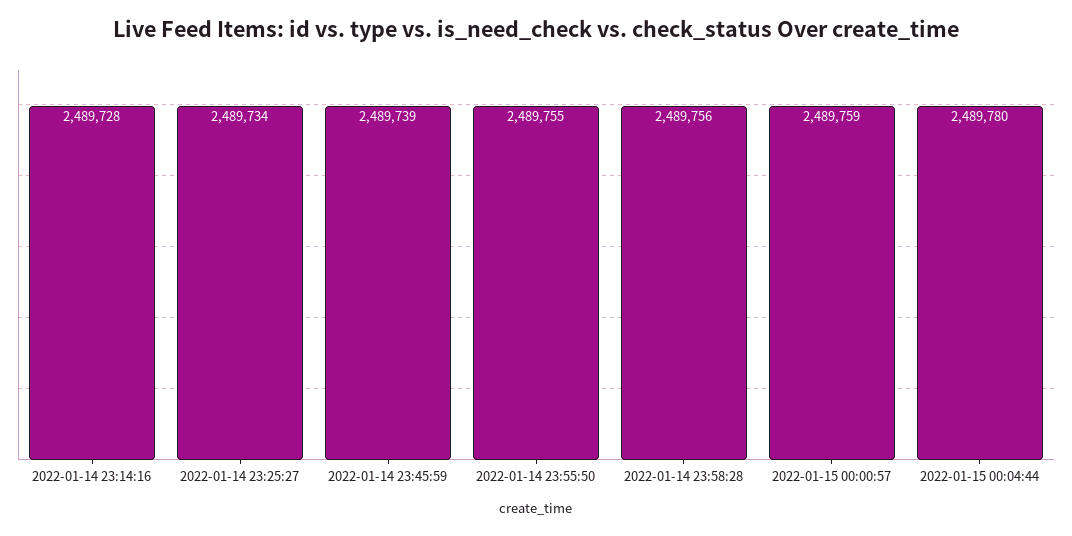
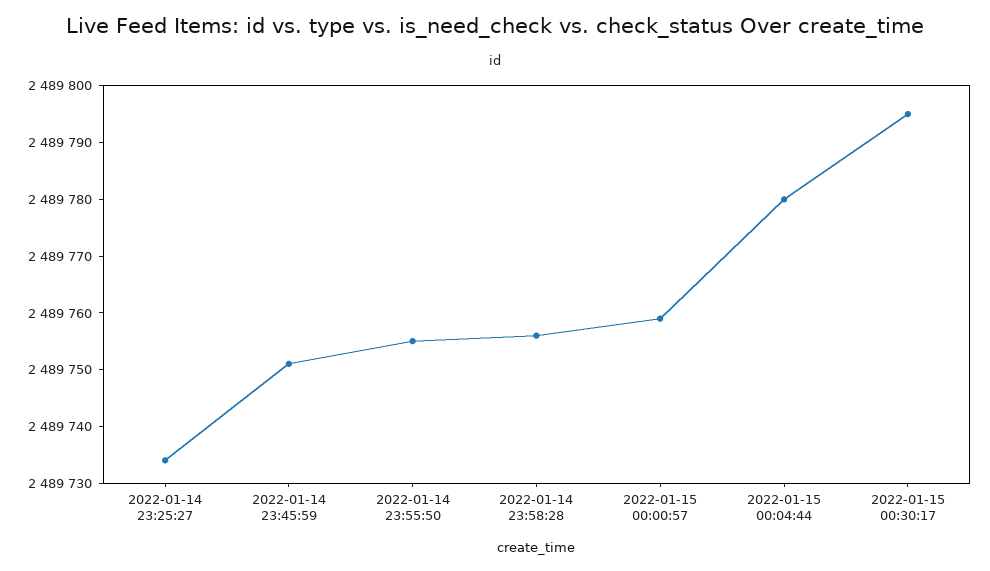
2022-01-14 23:14:16: 2489728 -> none
2022-01-14 23:45:59: 2489739 -> 2489750
2022-01-15 00:30:17: none -> 2489795

